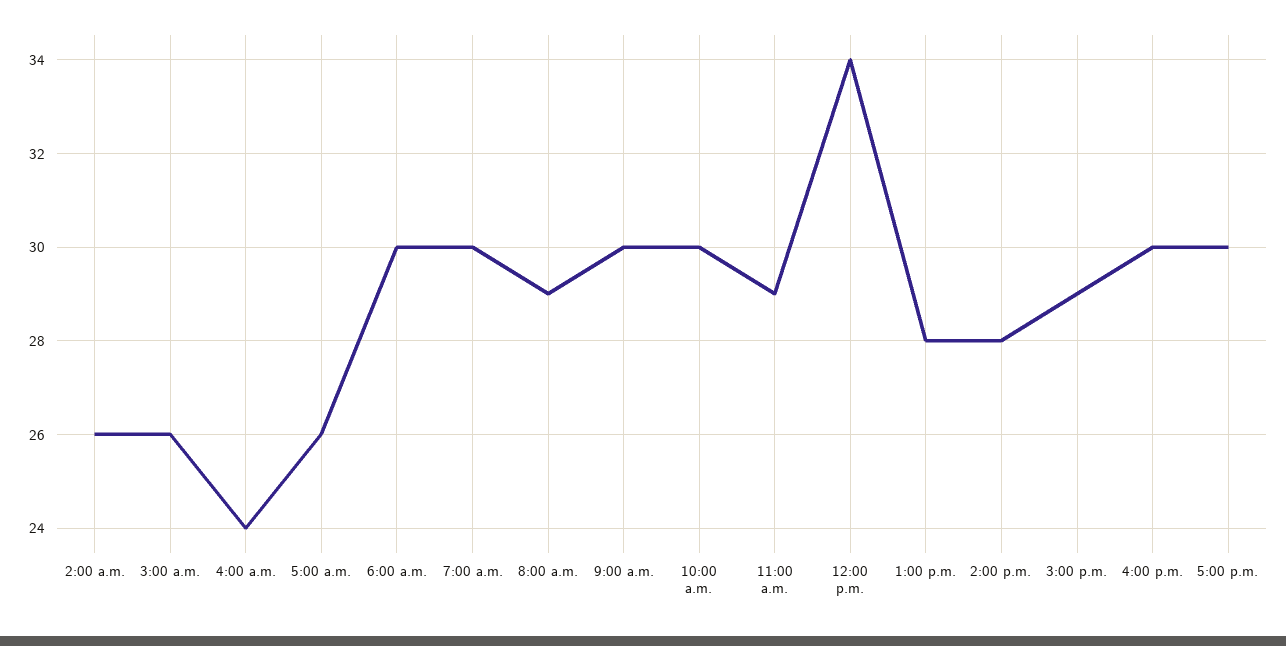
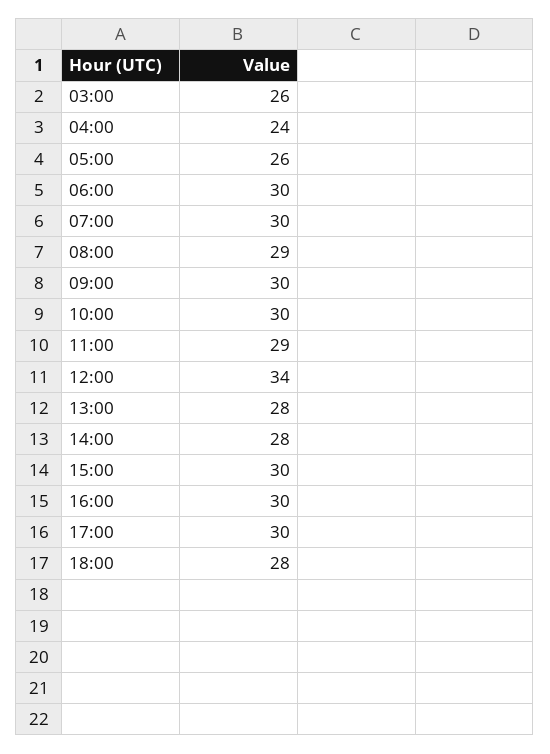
2:00 a.m.: 26 -> none
3:00 p.m.: 29 -> 30
18:00: none -> 28

